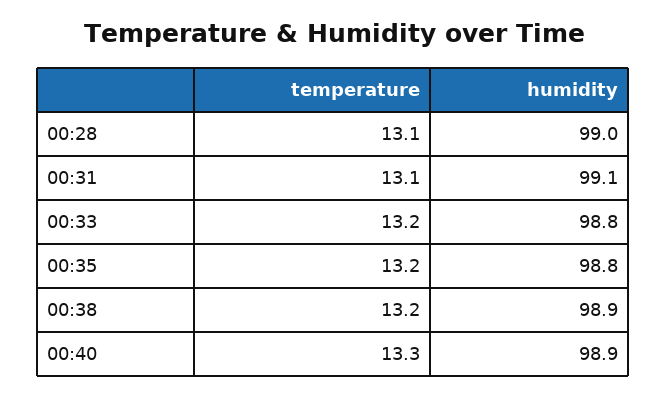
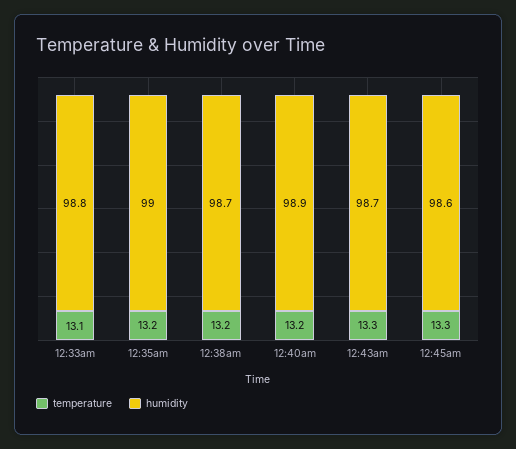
temperature, 00:28: 13.1 -> none
humidity, 00:28: 99 -> none
temperature, 00:31: 13.1 -> none
humidity, 00:31: 99.1 -> none
temperature, 00:33: 13.2 -> 13.1
humidity, 00:35: 98.8 -> 99
humidity, 00:38: 98.9 -> 98.7
temperature, 00:40: 13.3 -> 13.2
temperature, 12:43am: none -> 13.3
humidity, 12:43am: none -> 98.7
temperature, 12:45am: none -> 13.3
humidity, 12:45am: none -> 98.6

